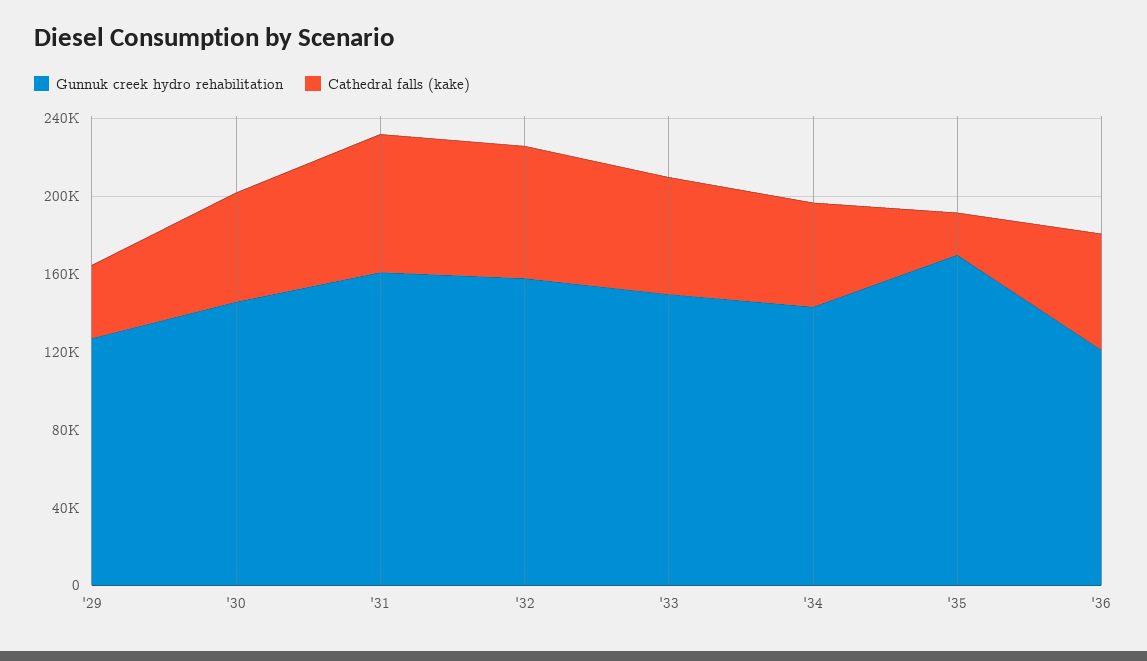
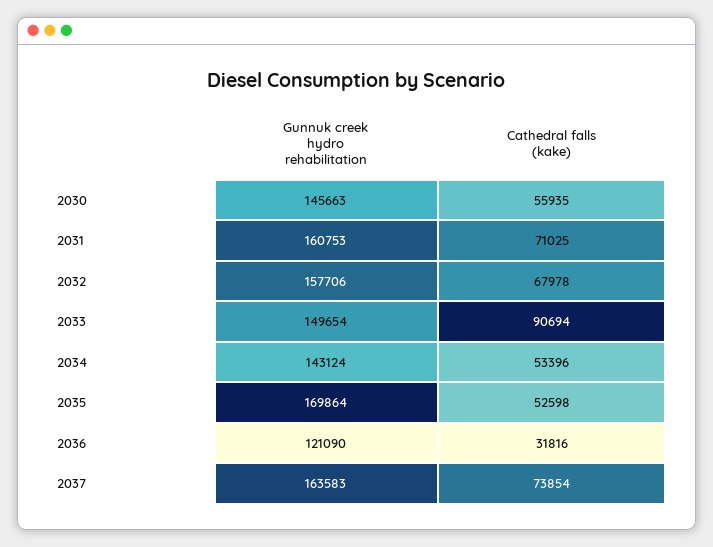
Gunnuk creek hydro rehabilitation, '29: 130000 -> none
Cathedral falls (kake), '29: 40000 -> none
Cathedral falls (kake), '33: 60000 -> 90694
Cathedral falls (kake), '35: 20000 -> 52598
Cathedral falls (kake), '36: 60000 -> 31816
Gunnuk creek hydro rehabilitation, 2037: none -> 163583
Cathedral falls (kake), 2037: none -> 73854

